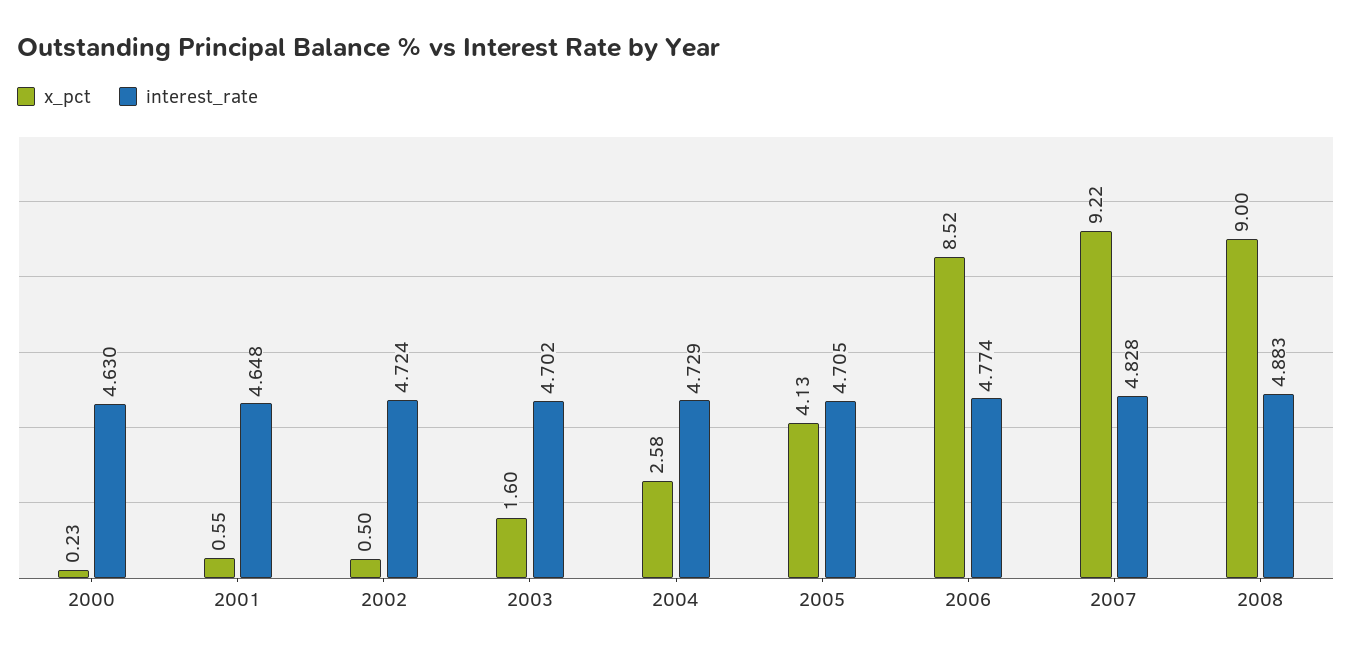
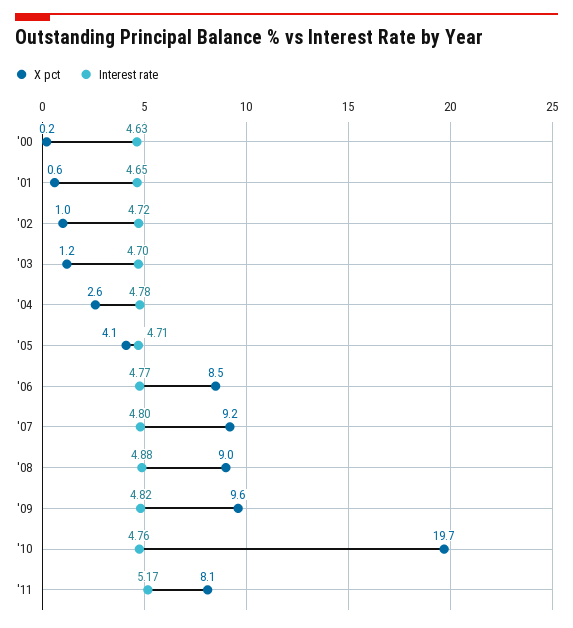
x_pct, 2002: 0.5 -> 1
x_pct, 2003: 1.6 -> 1.2
interest_rate, 2004: 4.729 -> 4.78
interest_rate, 2007: 4.828 -> 4.8
x_pct, '09: none -> 9.6
interest_rate, '09: none -> 4.82
x_pct, '10: none -> 19.7
interest_rate, '10: none -> 4.76
x_pct, '11: none -> 8.1
interest_rate, '11: none -> 5.17

